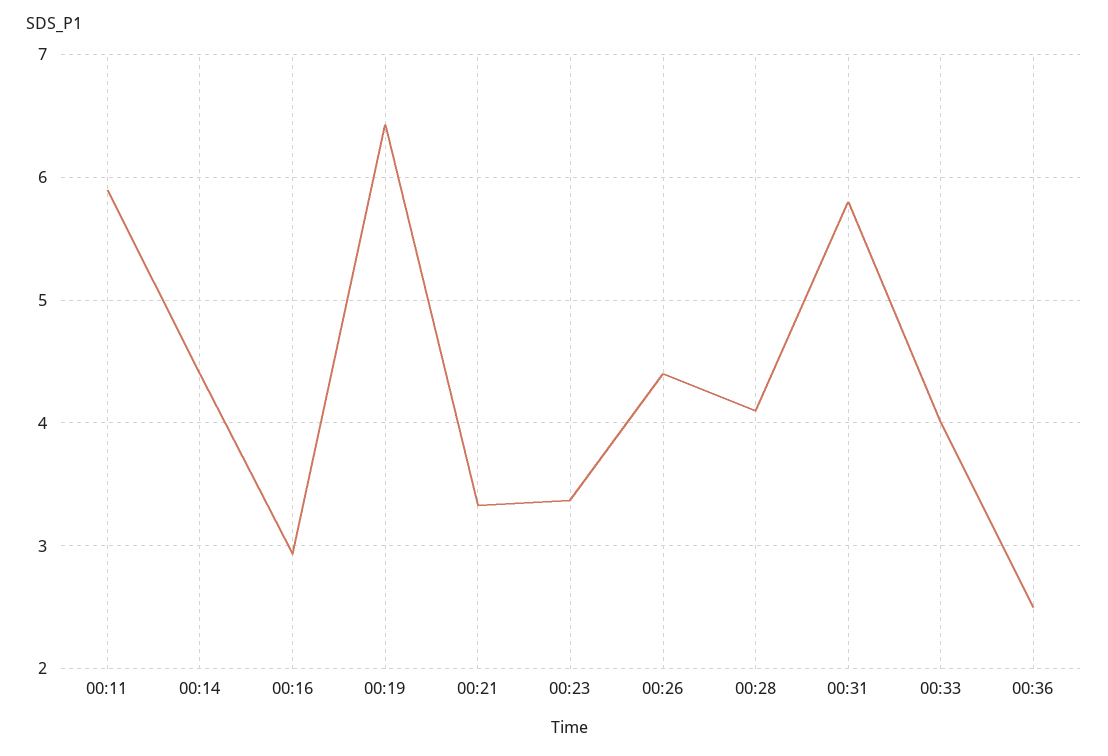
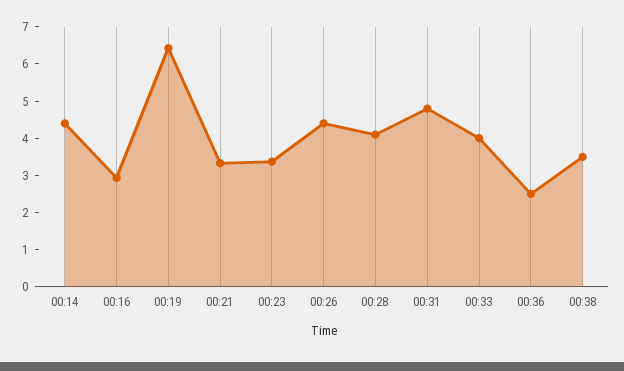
00:11: 5.9 -> none
00:31: 5.8 -> 4.75
00:38: none -> 3.5

